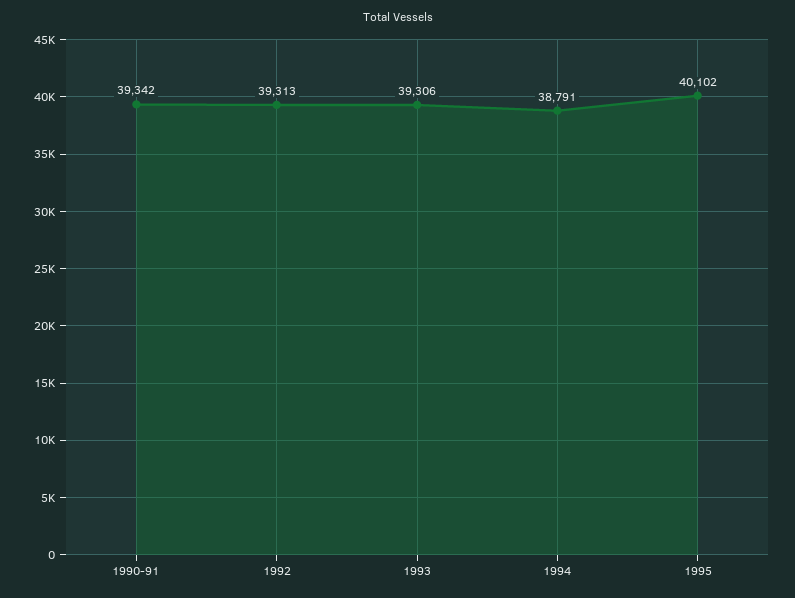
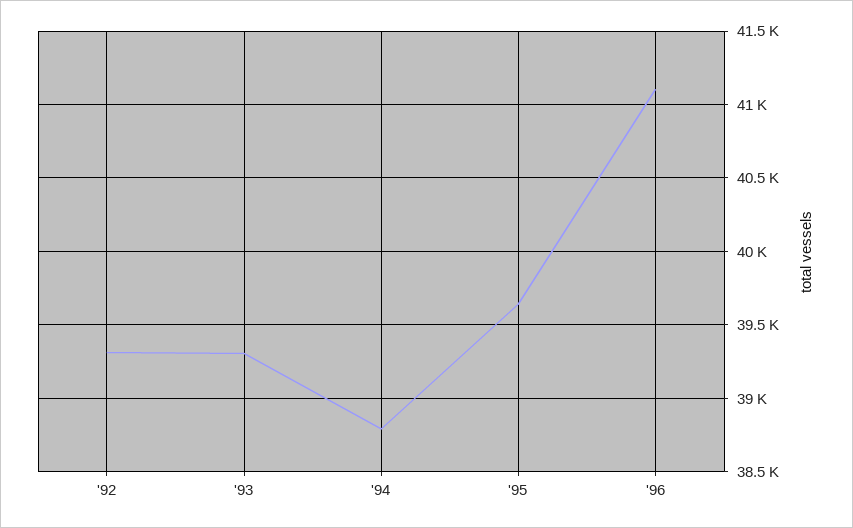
1990-91: 39342 -> none
1995: 40102 -> 39650
'96: none -> 41100

